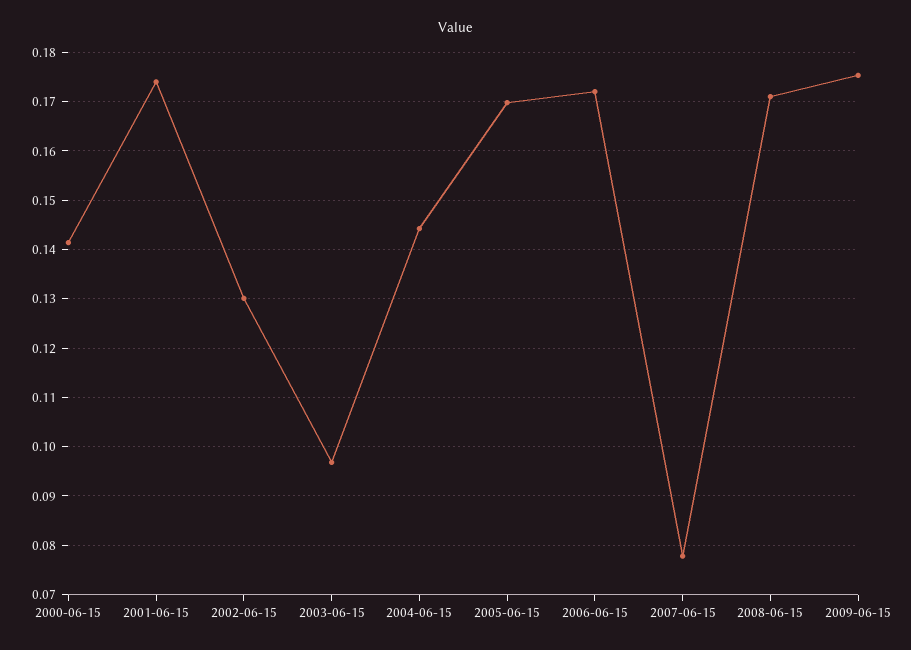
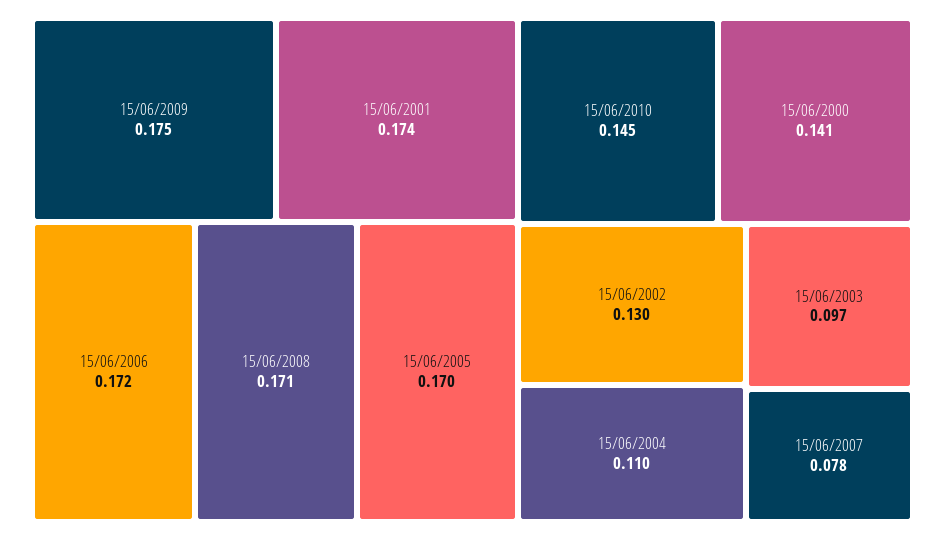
2004-06-15: 0.144 -> 0.11
15/06/2010: none -> 0.145

